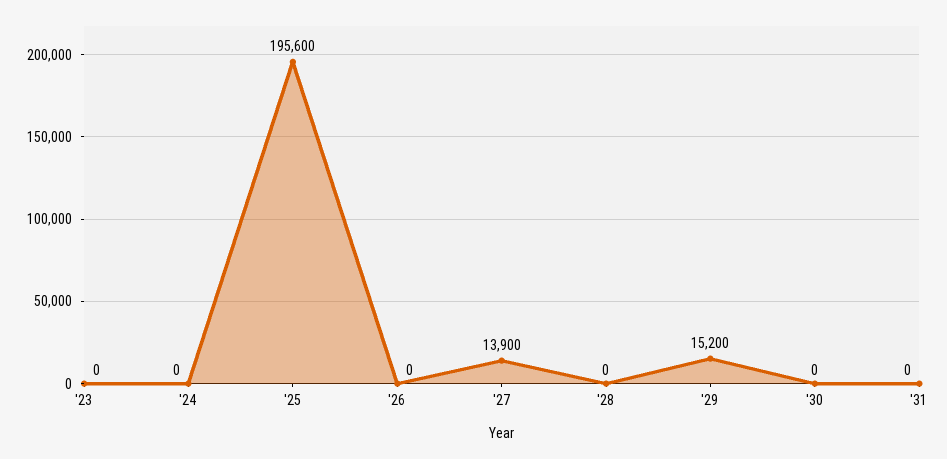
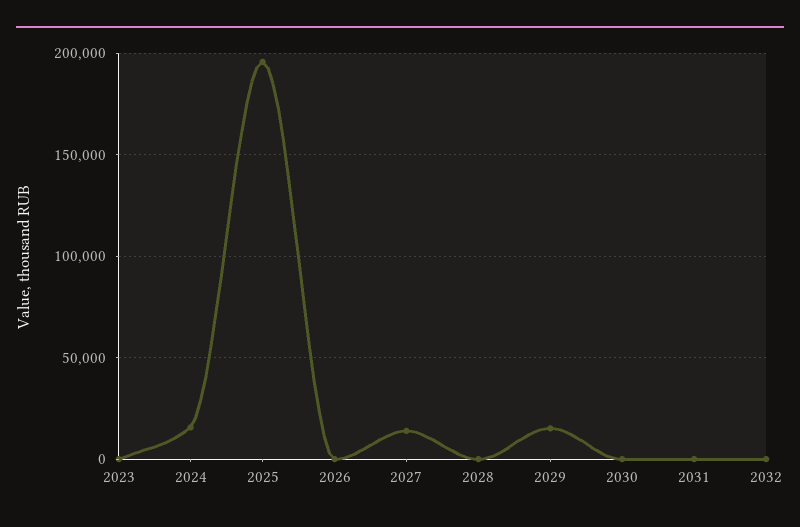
'24: 0 -> 15000
2032: none -> 0

